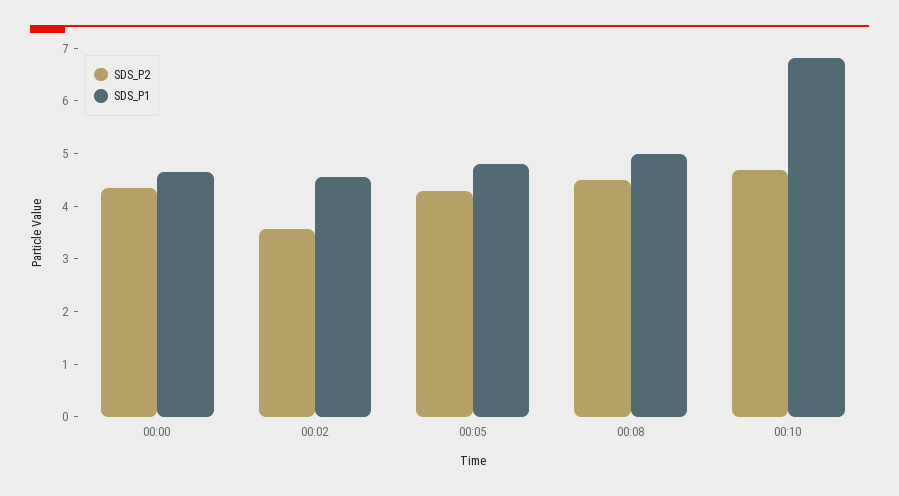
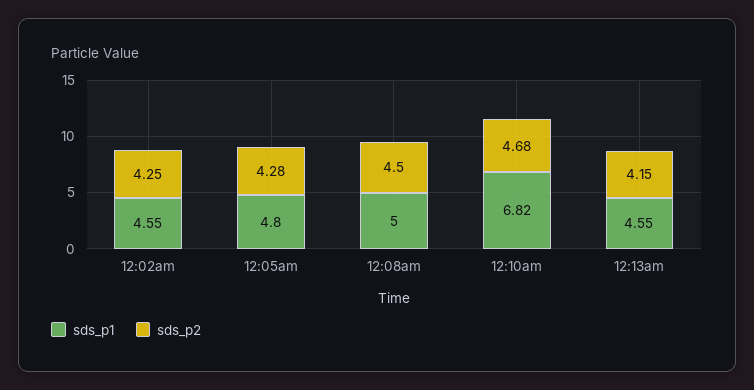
SDS_P2, 00:00: 4.4 -> none
SDS_P1, 00:00: 4.6 -> none
SDS_P2, 00:02: 3.6 -> 4.25
SDS_P1, 12:13am: none -> 4.55
SDS_P2, 12:13am: none -> 4.15

